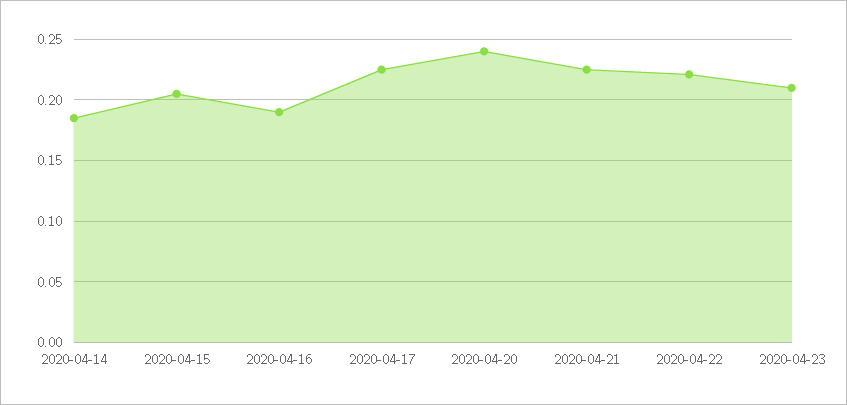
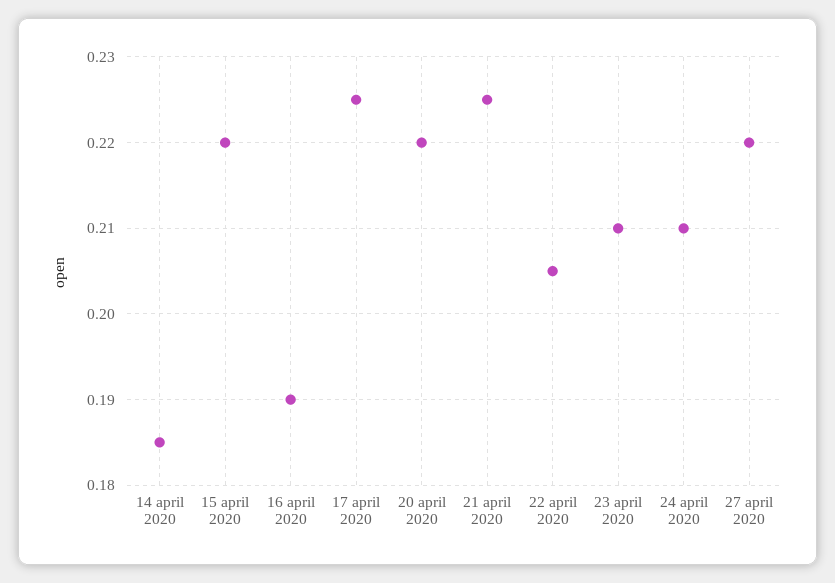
2020-04-15: 0.205 -> 0.22
2020-04-20: 0.24 -> 0.22
2020-04-22: 0.22 -> 0.205
24 april 2020: none -> 0.21
27 april 2020: none -> 0.22

